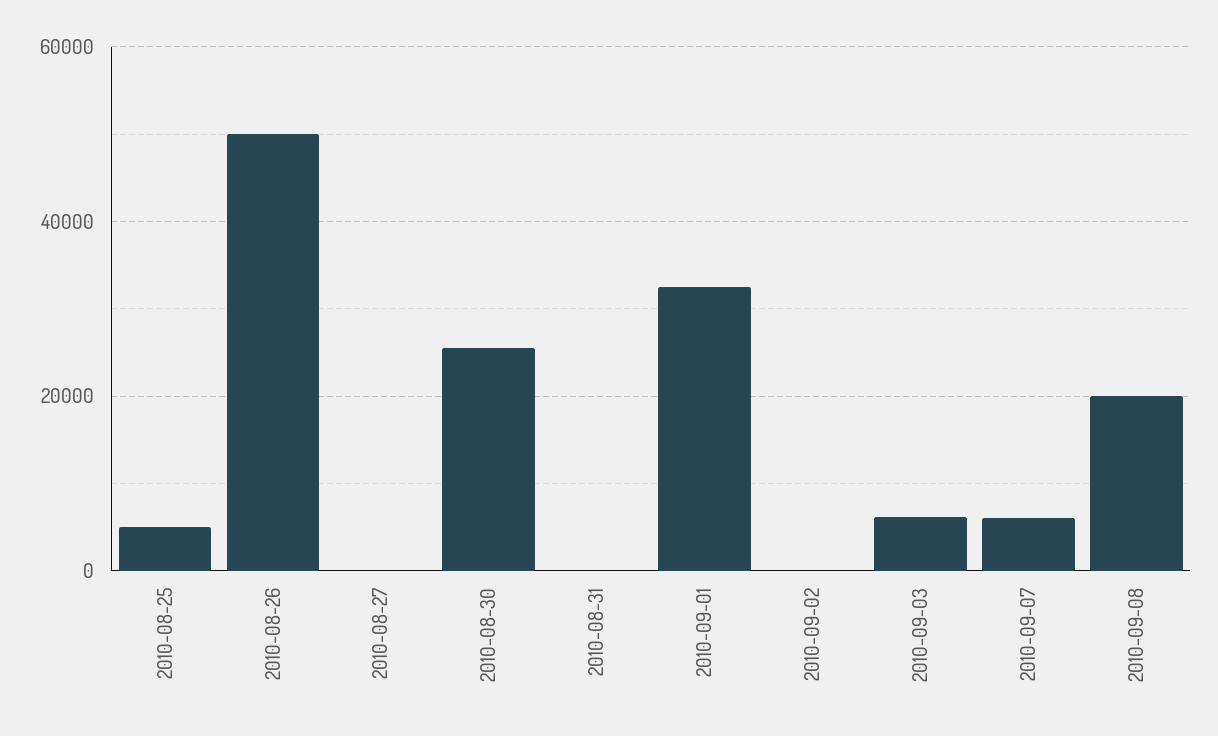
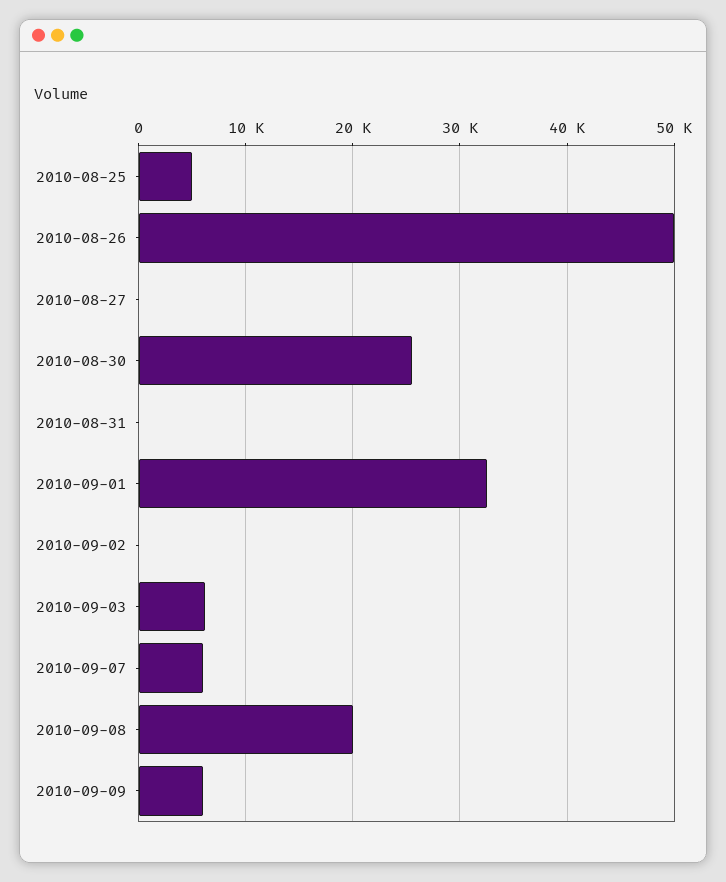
2010-09-09: none -> 6000

